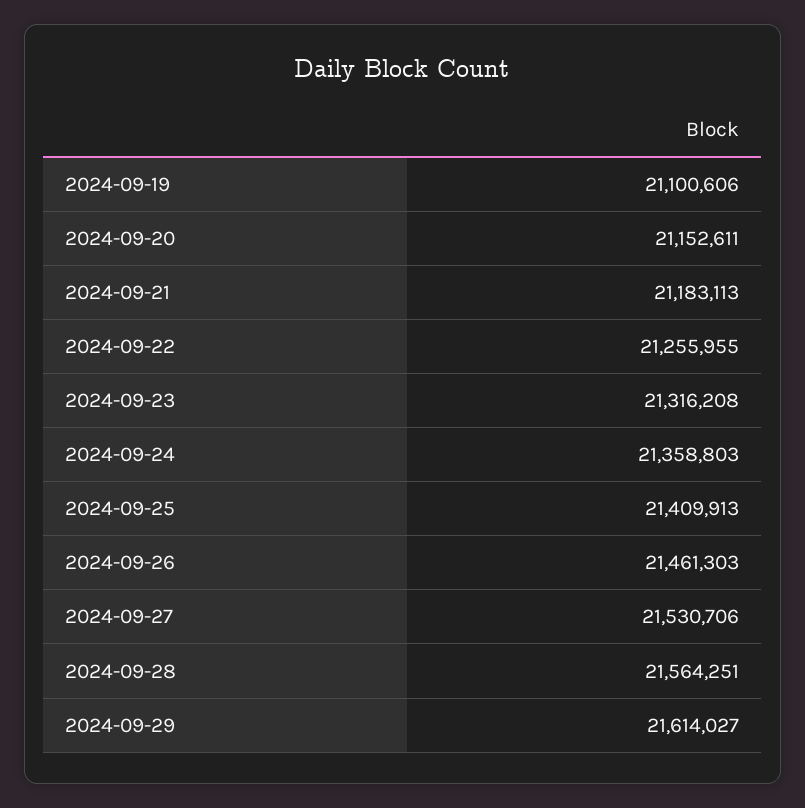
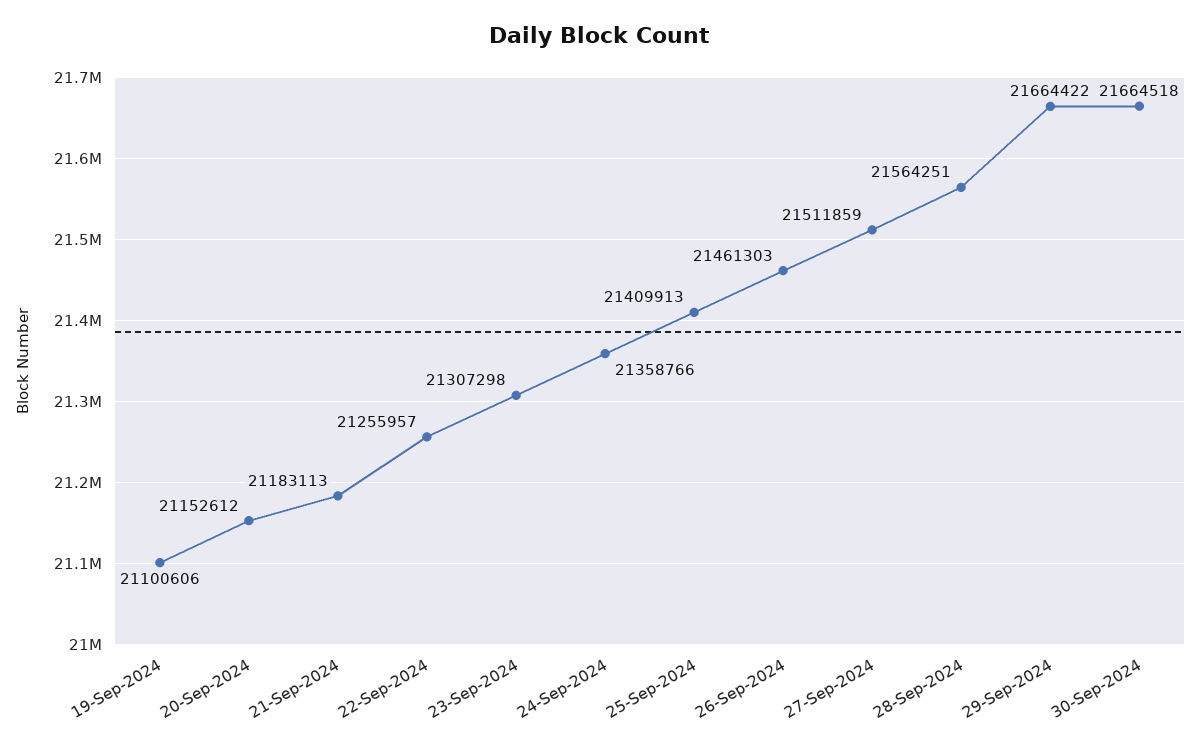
2024-09-20: 21152611 -> 21152612
2024-09-22: 21255955 -> 21255957
2024-09-23: 21316208 -> 21307298
2024-09-24: 21358803 -> 21358766
2024-09-27: 21530706 -> 21511859
2024-09-29: 21614027 -> 21664422
30-Sep-2024: none -> 21664518

